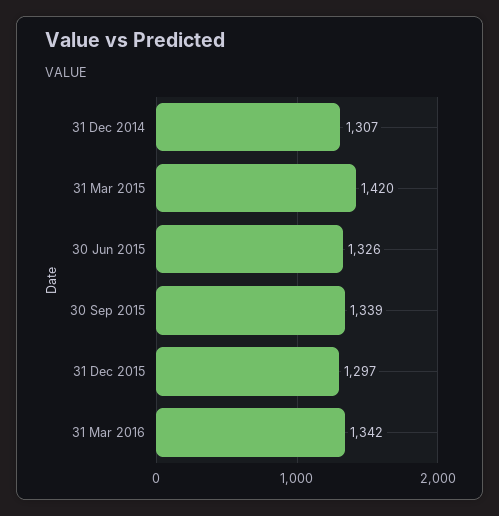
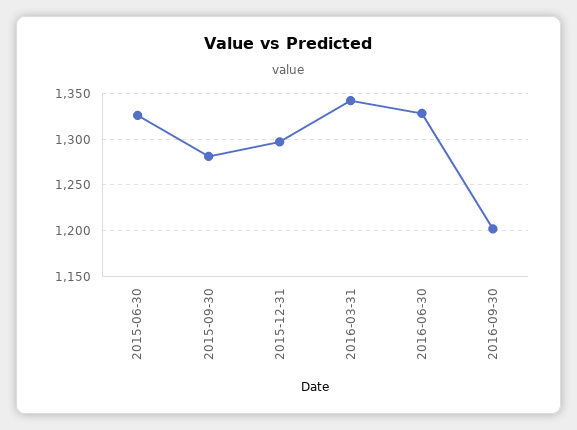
31 Dec 2014: 1307 -> none
31 Mar 2015: 1420 -> none
30 Sep 2015: 1339 -> 1280
2016-06-30: none -> 1330
2016-09-30: none -> 1200

